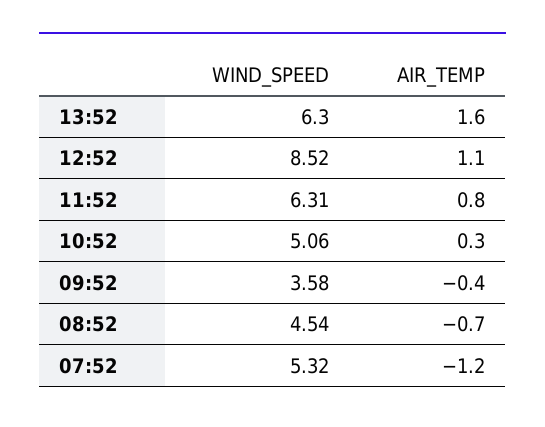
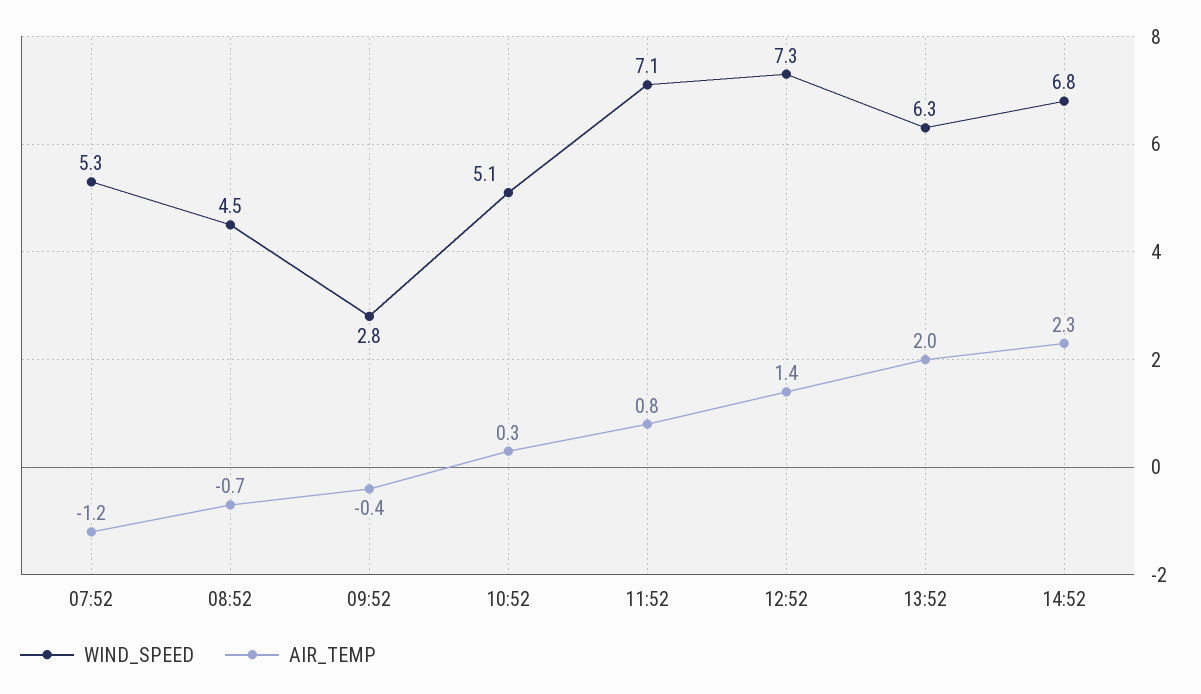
AIR_TEMP, 13:52: 1.6 -> 2
WIND_SPEED, 12:52: 8.52 -> 7.3
AIR_TEMP, 12:52: 1.1 -> 1.4
WIND_SPEED, 11:52: 6.31 -> 7.1
WIND_SPEED, 09:52: 3.58 -> 2.8
WIND_SPEED, 14:52: none -> 6.8
AIR_TEMP, 14:52: none -> 2.3

